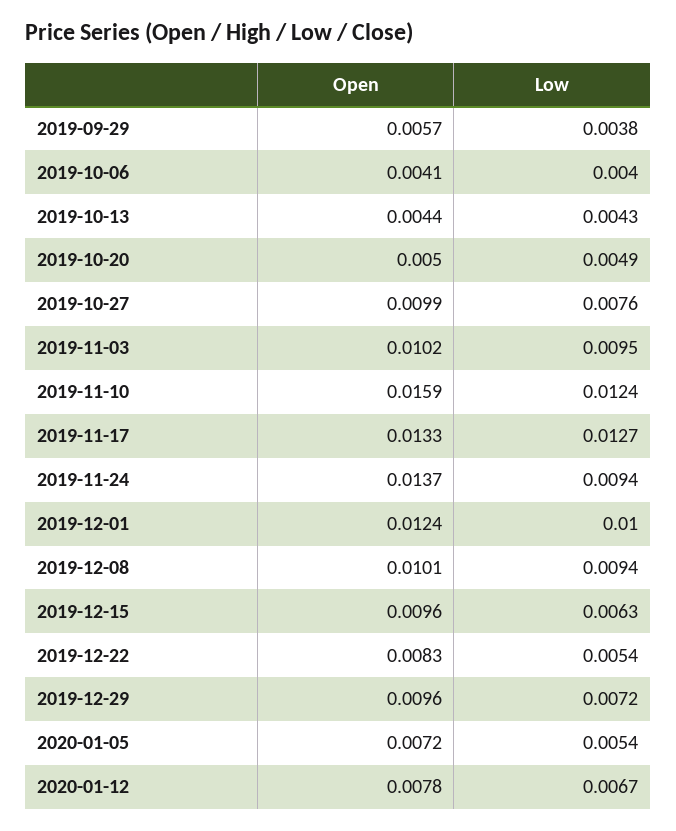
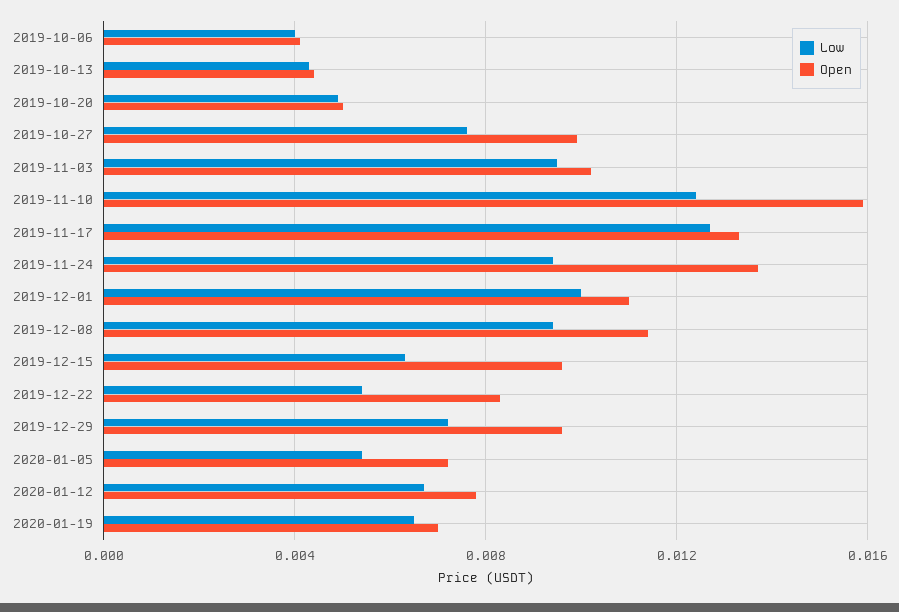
Open, 2019-09-29: 0.0057 -> none
Low, 2019-09-29: 0.0038 -> none
Open, 2019-12-01: 0.0124 -> 0.011
Open, 2019-12-08: 0.0101 -> 0.0115
Low, 2020-01-19: none -> 0.0065
Open, 2020-01-19: none -> 0.007

